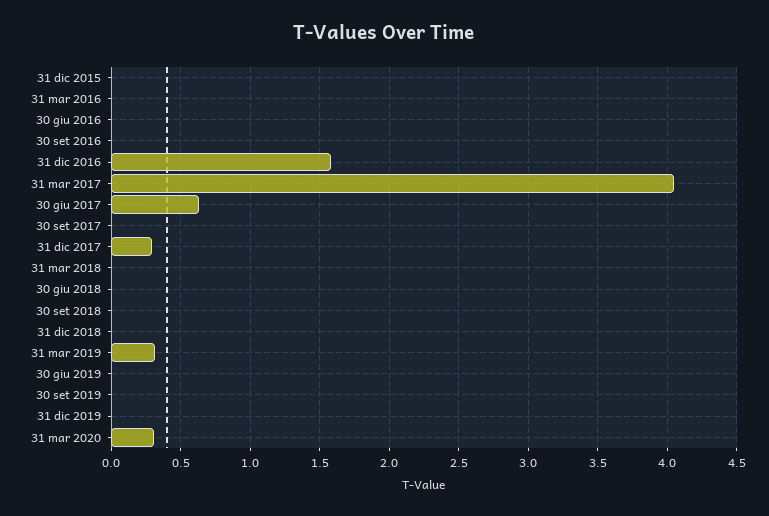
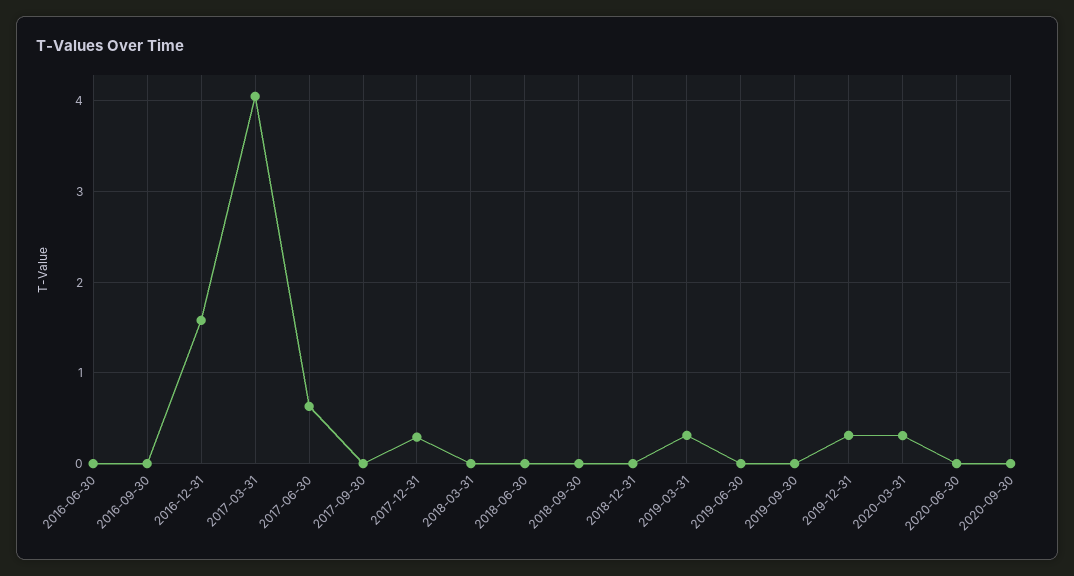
31 dic 2015: 0 -> none
31 mar 2016: 0 -> none
31 dic 2019: 0 -> 0.3
2020-06-30: none -> 0
2020-09-30: none -> 0

